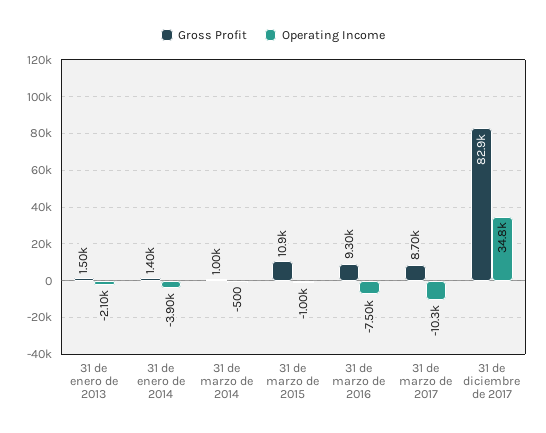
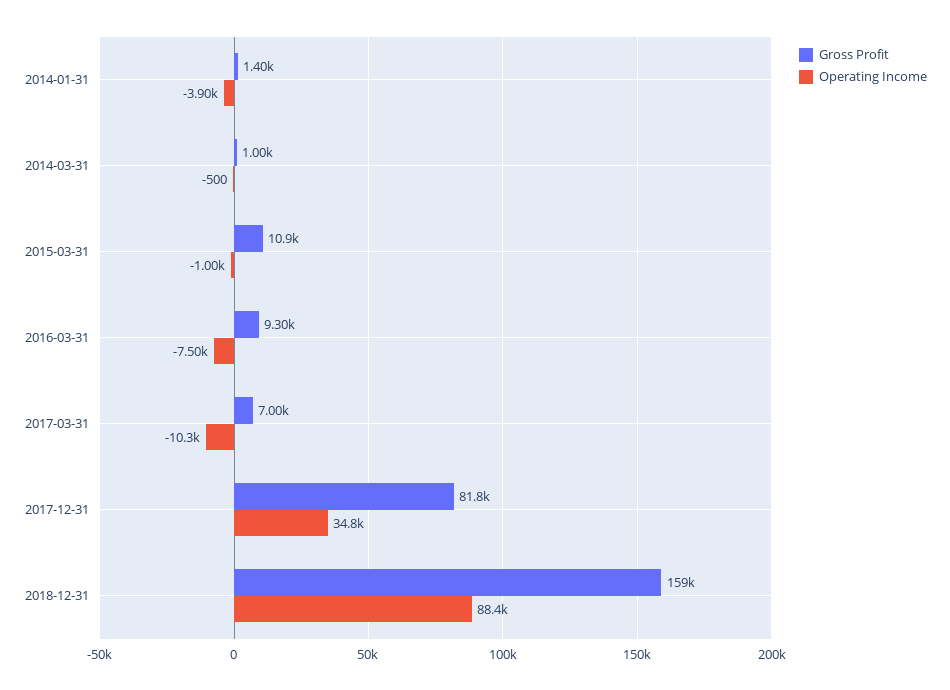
Gross Profit, 31 de enero de 2013: 1500 -> none
Operating Income, 31 de enero de 2013: -2100 -> none
Gross Profit, 31 de marzo de 2017: 8700 -> 7000
Gross Profit, 31 de diciembre de 2017: 82900 -> 81800
Gross Profit, 2018-12-31: none -> 159000
Operating Income, 2018-12-31: none -> 88400

